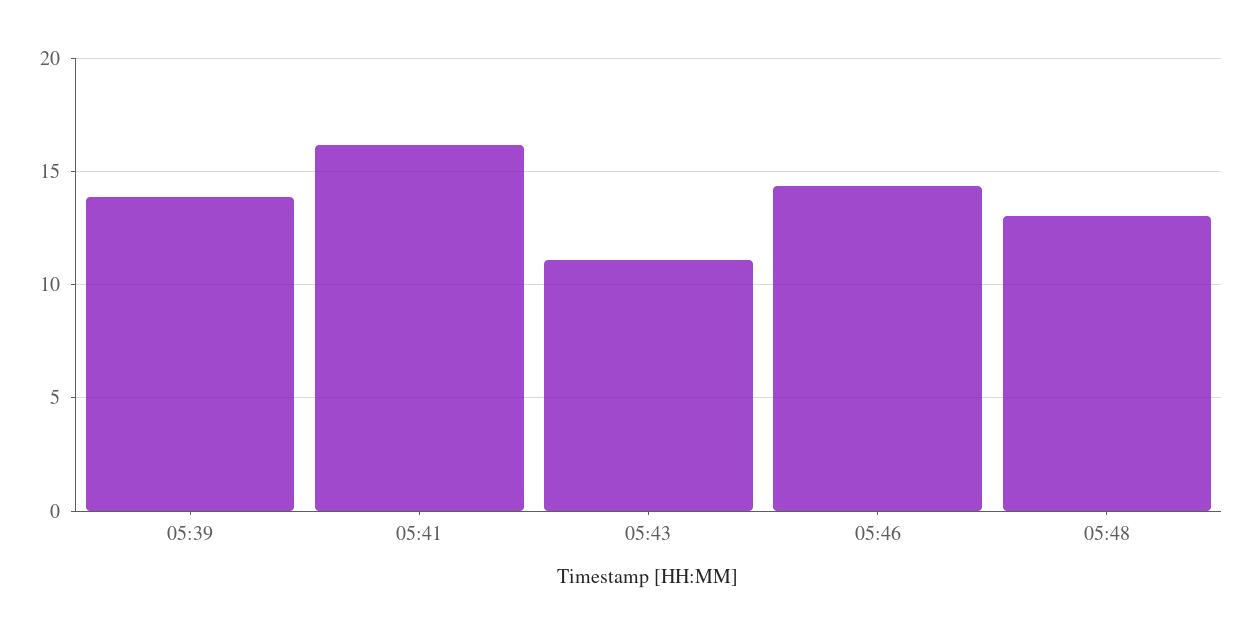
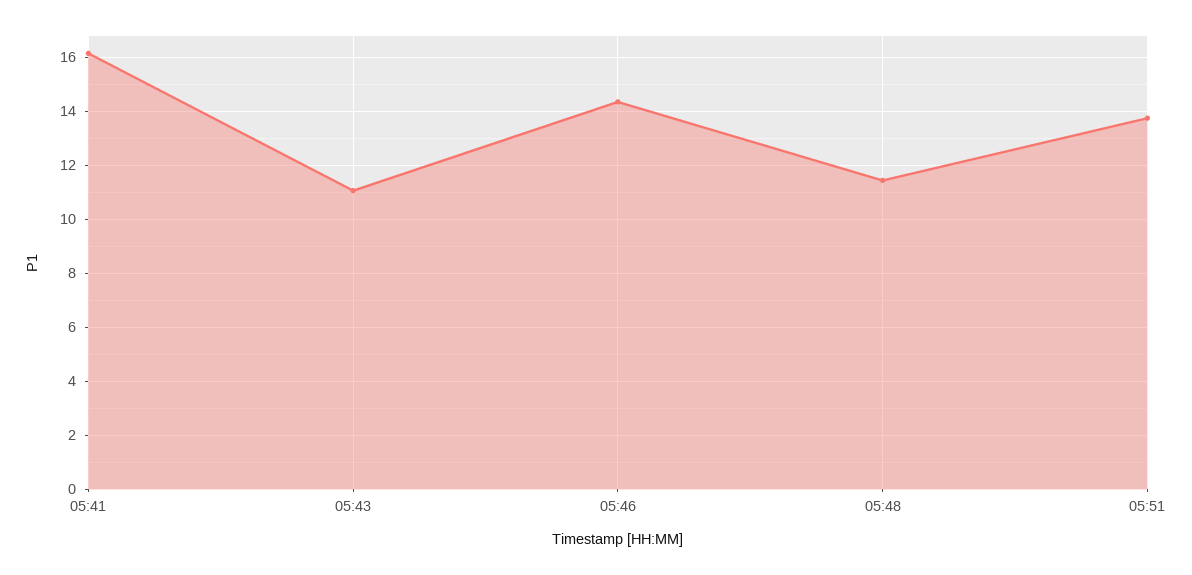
05:39: 14 -> none
05:48: 13 -> 11.5
05:51: none -> 13.75

